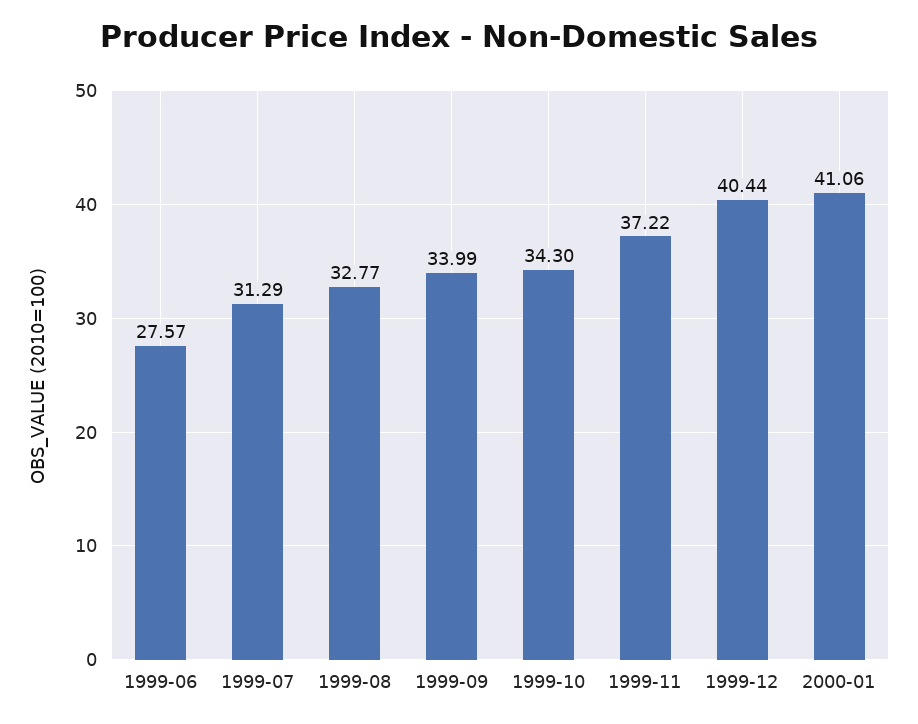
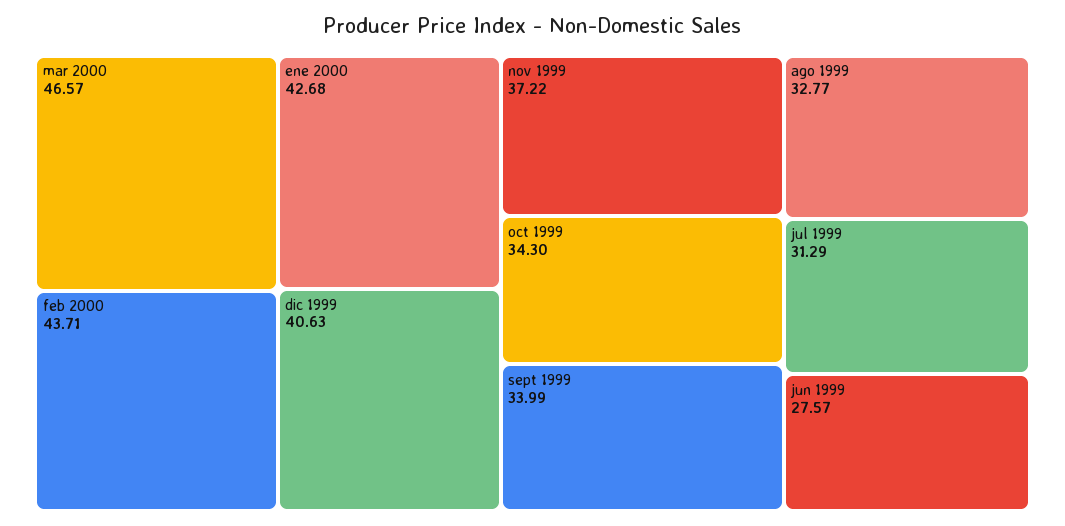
1999-12: 40.44 -> 40.63
2000-01: 41.06 -> 42.68
mar 2000: none -> 46.57
feb 2000: none -> 43.71

